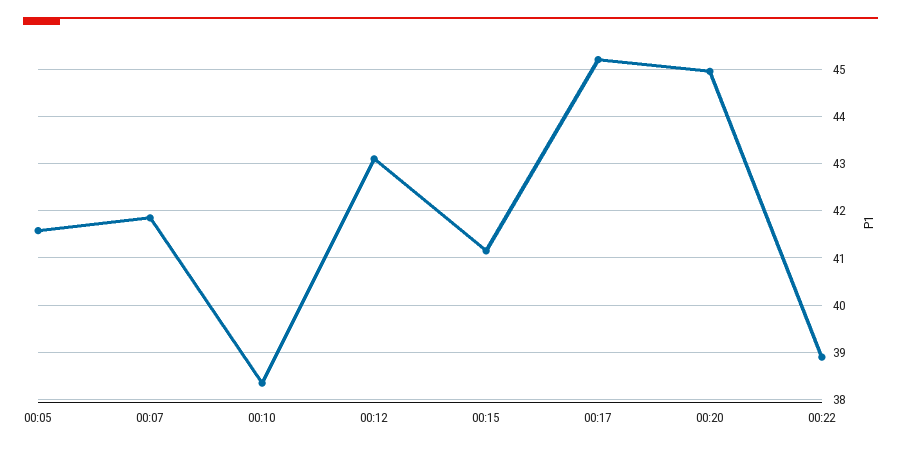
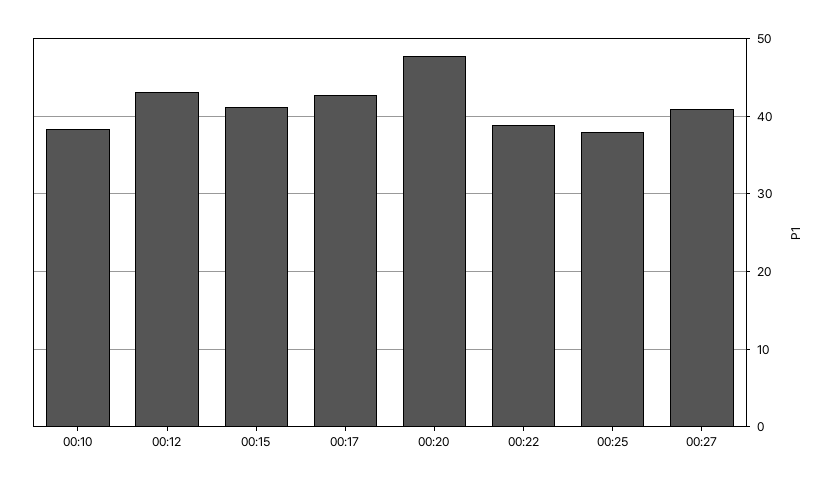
00:05: 41.6 -> none
00:07: 41.8 -> none
00:17: 45.2 -> 43
00:20: 45 -> 48
00:25: none -> 38
00:27: none -> 41

